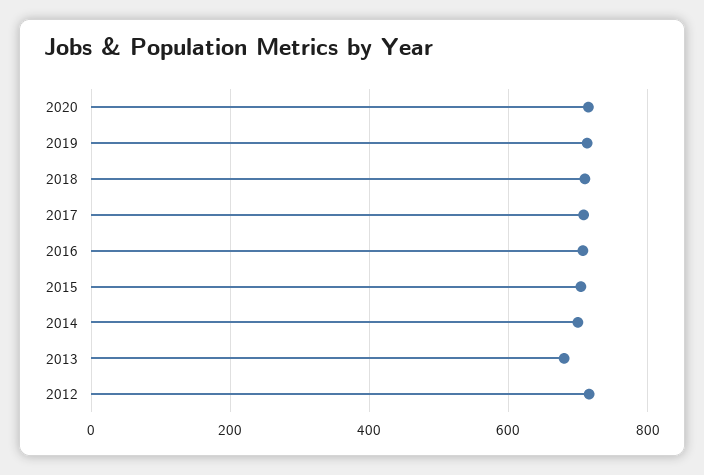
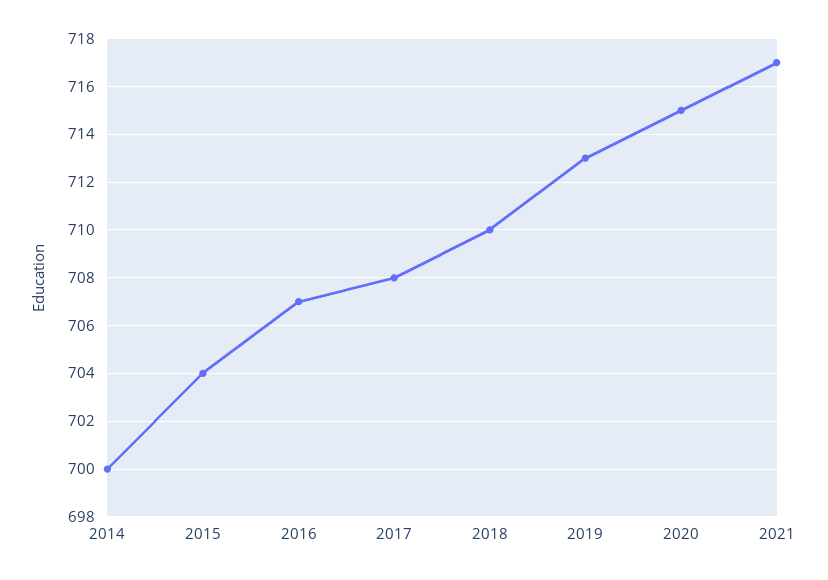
2013: 680 -> none
2012: 720 -> none
2021: none -> 717

